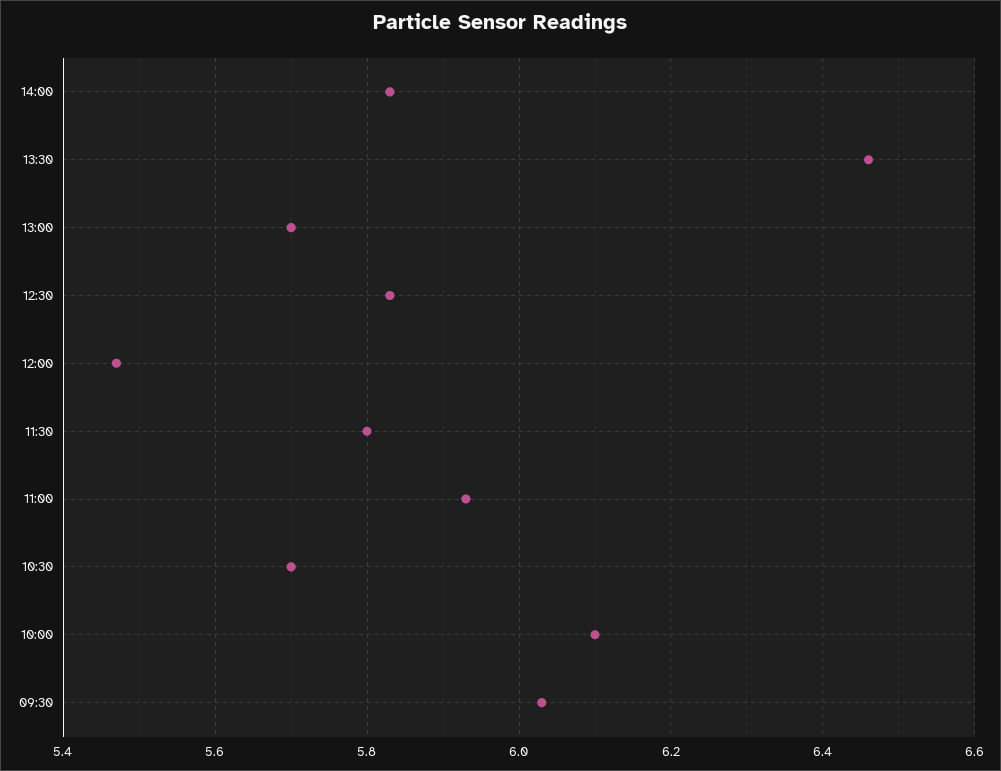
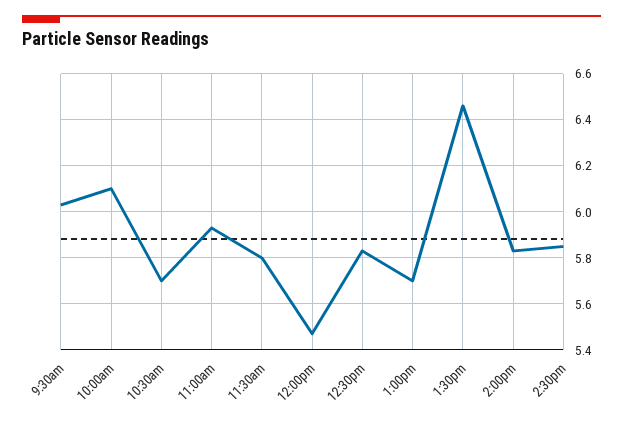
2:30pm: none -> 5.85

